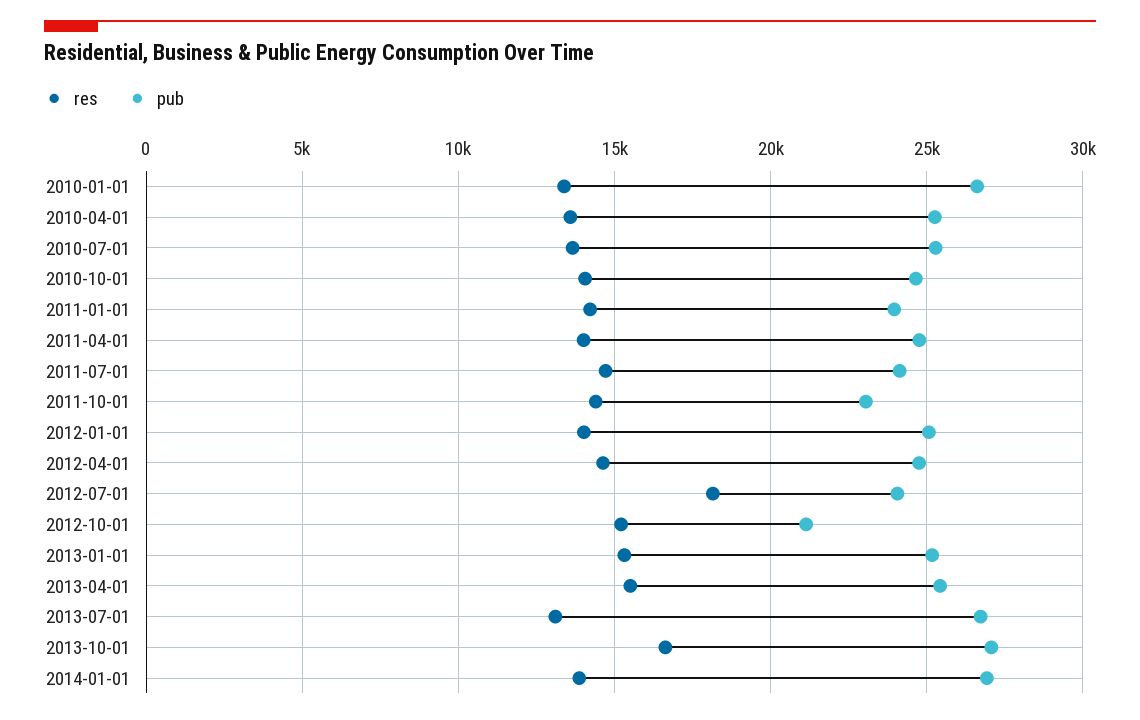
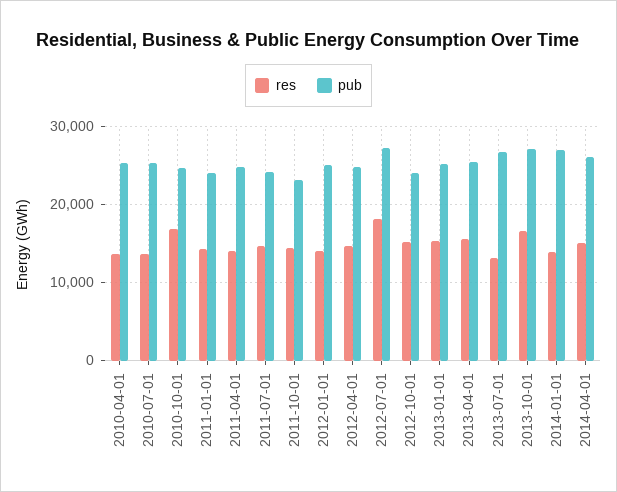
res, 2010-01-01: 13500 -> none
pub, 2010-01-01: 26500 -> none
res, 2010-10-01: 14000 -> 17000
pub, 2012-07-01: 24000 -> 27000
pub, 2012-10-01: 21000 -> 24000
res, 2014-04-01: none -> 15000
pub, 2014-04-01: none -> 26000

